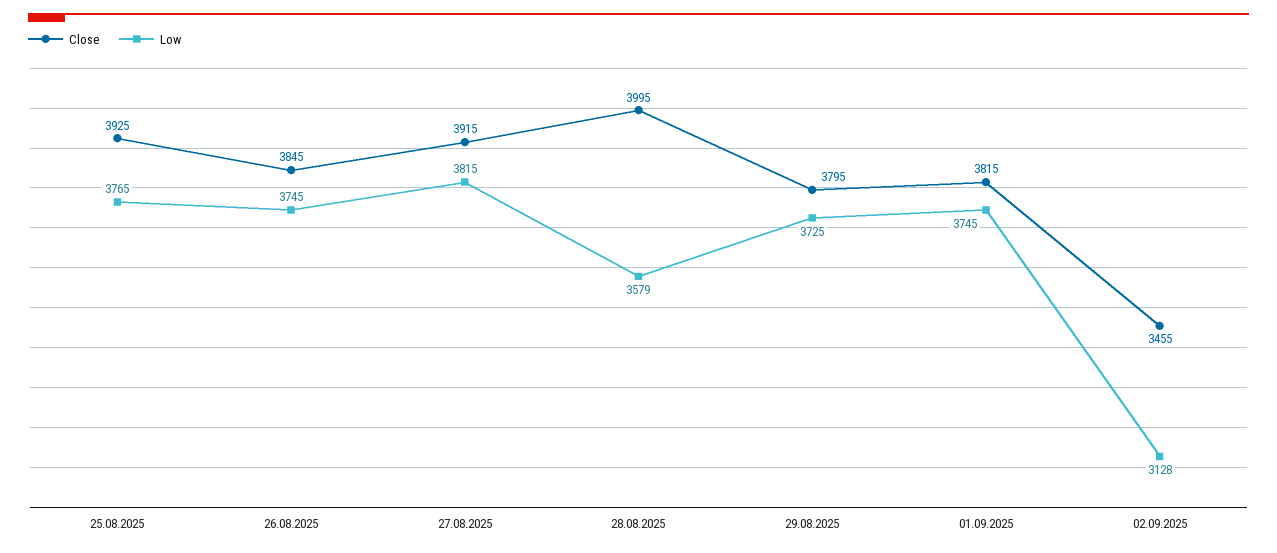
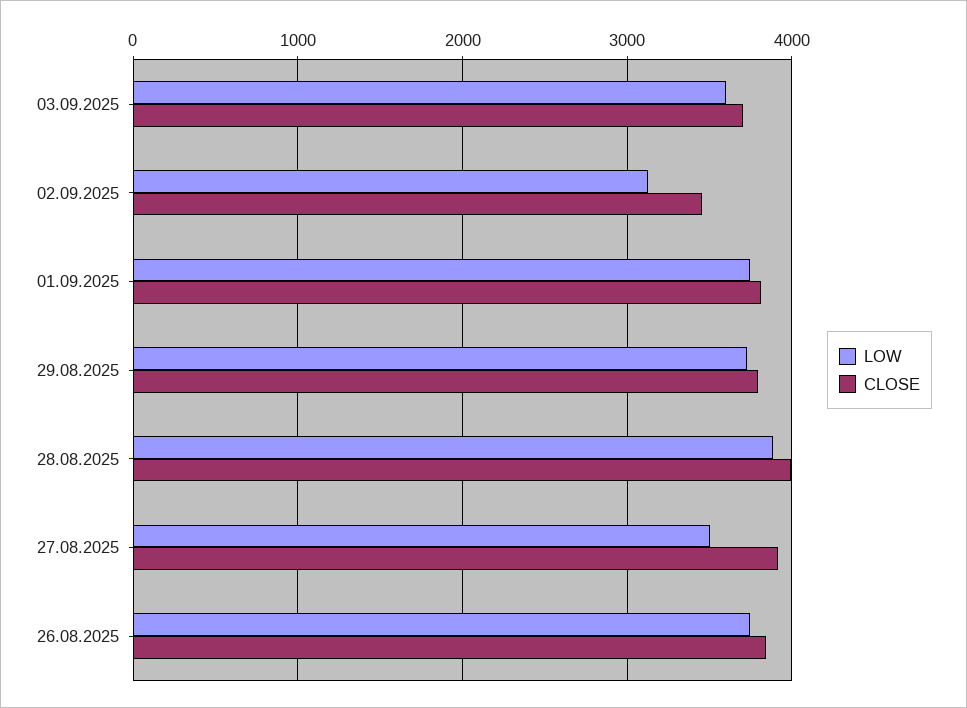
Close, 25.08.2025: 3925 -> none
Low, 25.08.2025: 3765 -> none
Low, 27.08.2025: 3815 -> 3500
Low, 28.08.2025: 3579 -> 3900
Low, 03.09.2025: none -> 3600
Close, 03.09.2025: none -> 3700

